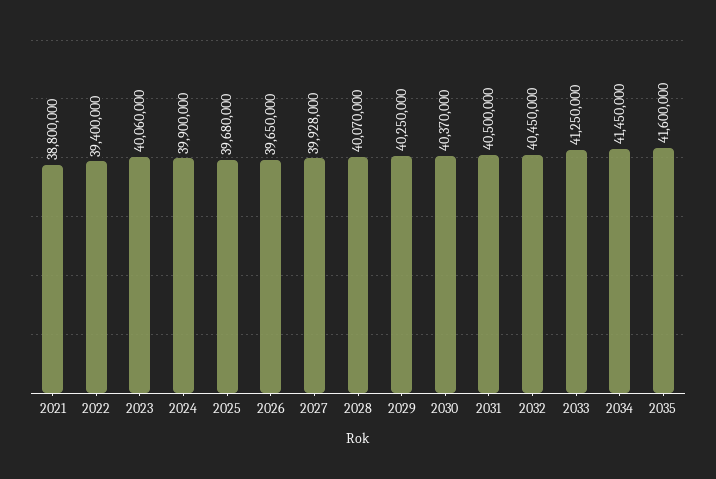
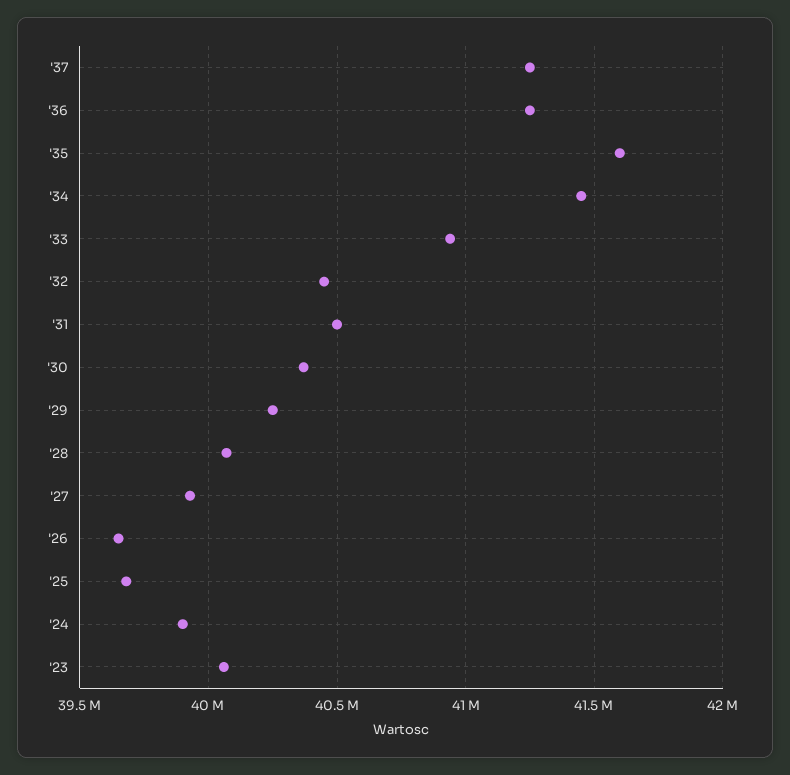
2021: 38800000 -> none
2022: 39400000 -> none
2033: 41250000 -> 40950000
'37: none -> 41250000
'36: none -> 41250000

